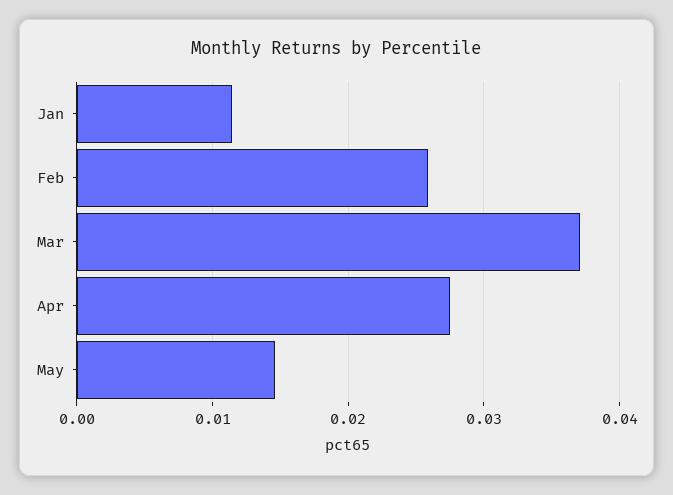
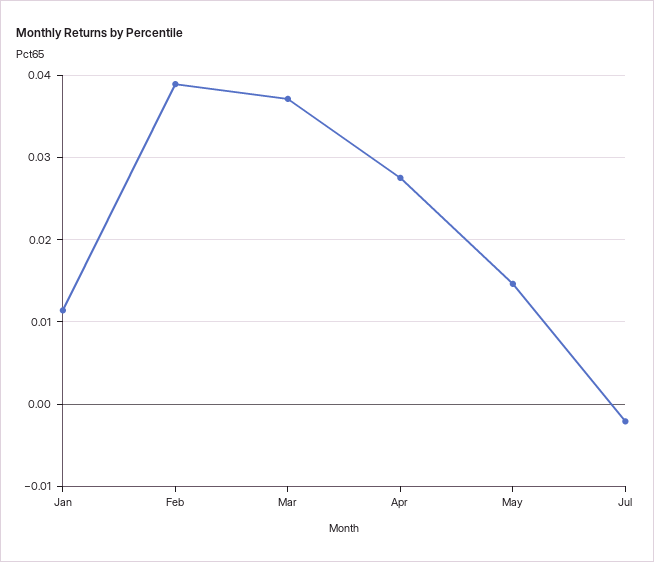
Feb: 0.026 -> 0.039
Jul: none -> -0.002

